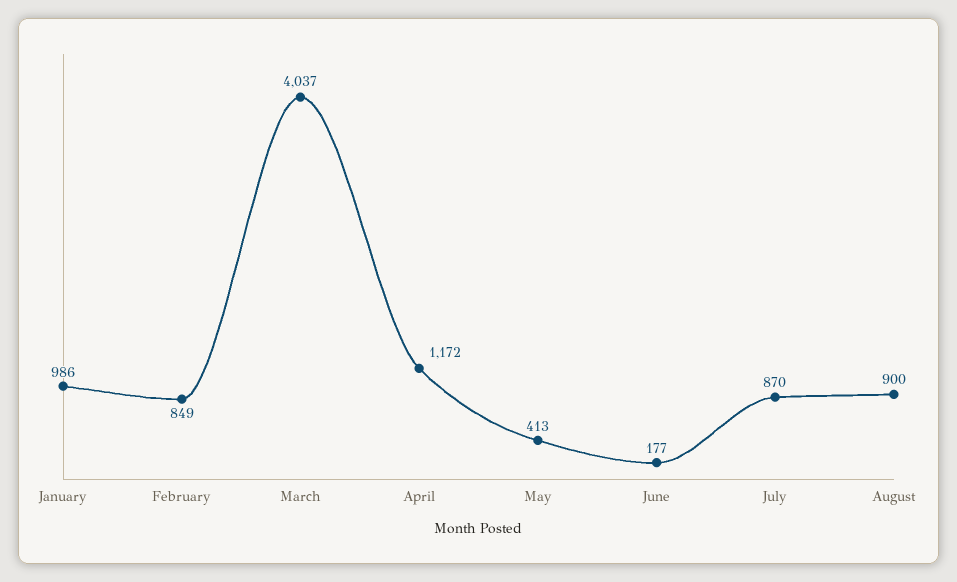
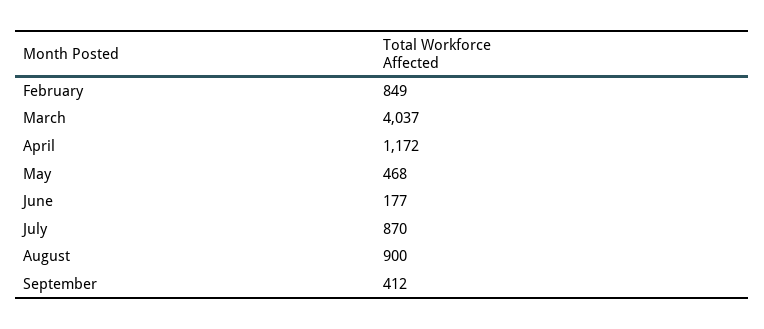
January: 986 -> none
May: 413 -> 468
September: none -> 412

